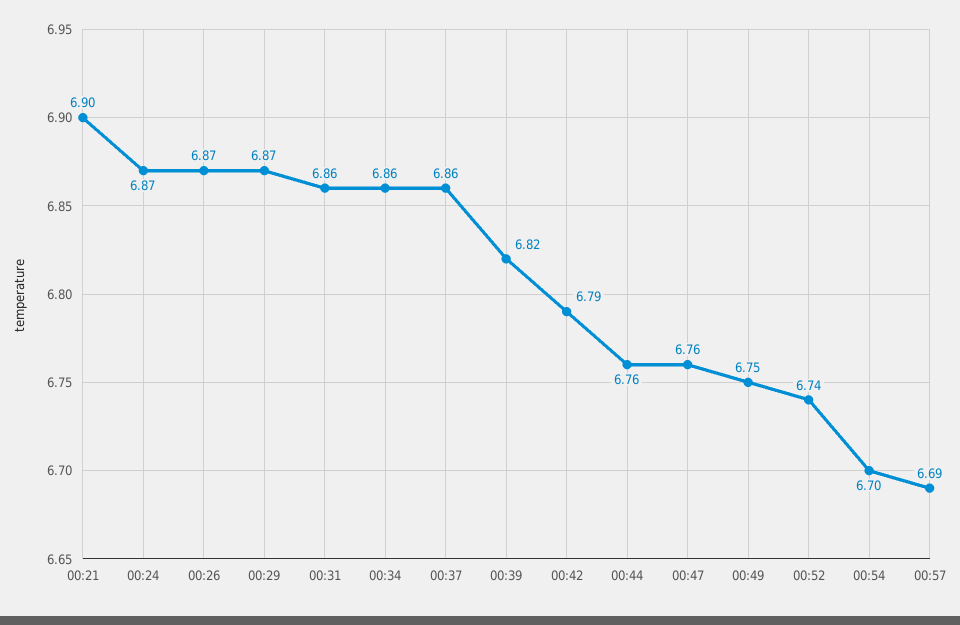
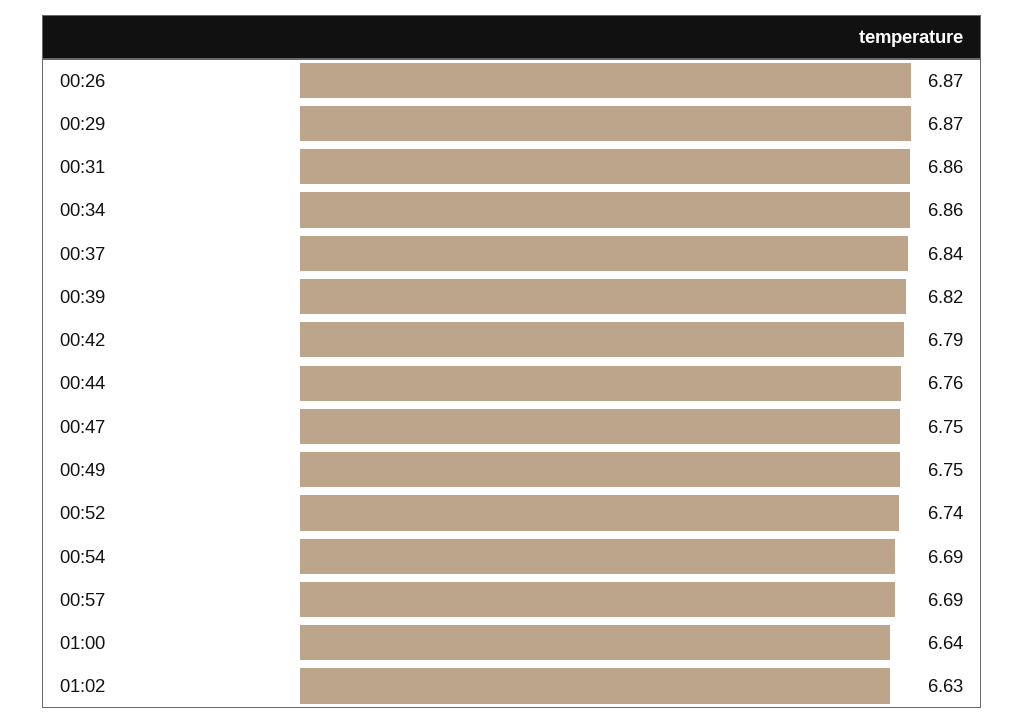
00:21: 6.9 -> none
00:24: 6.87 -> none
00:37: 6.86 -> 6.84
00:47: 6.76 -> 6.75
00:54: 6.7 -> 6.69
01:00: none -> 6.64
01:02: none -> 6.63

